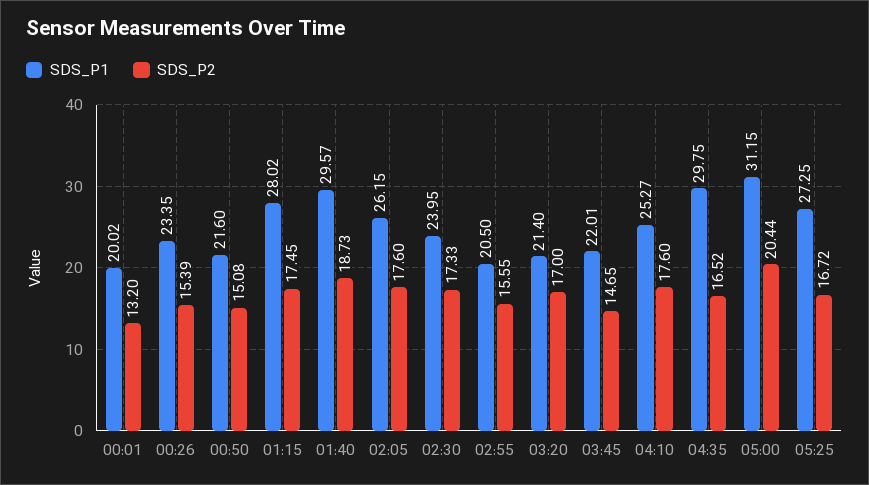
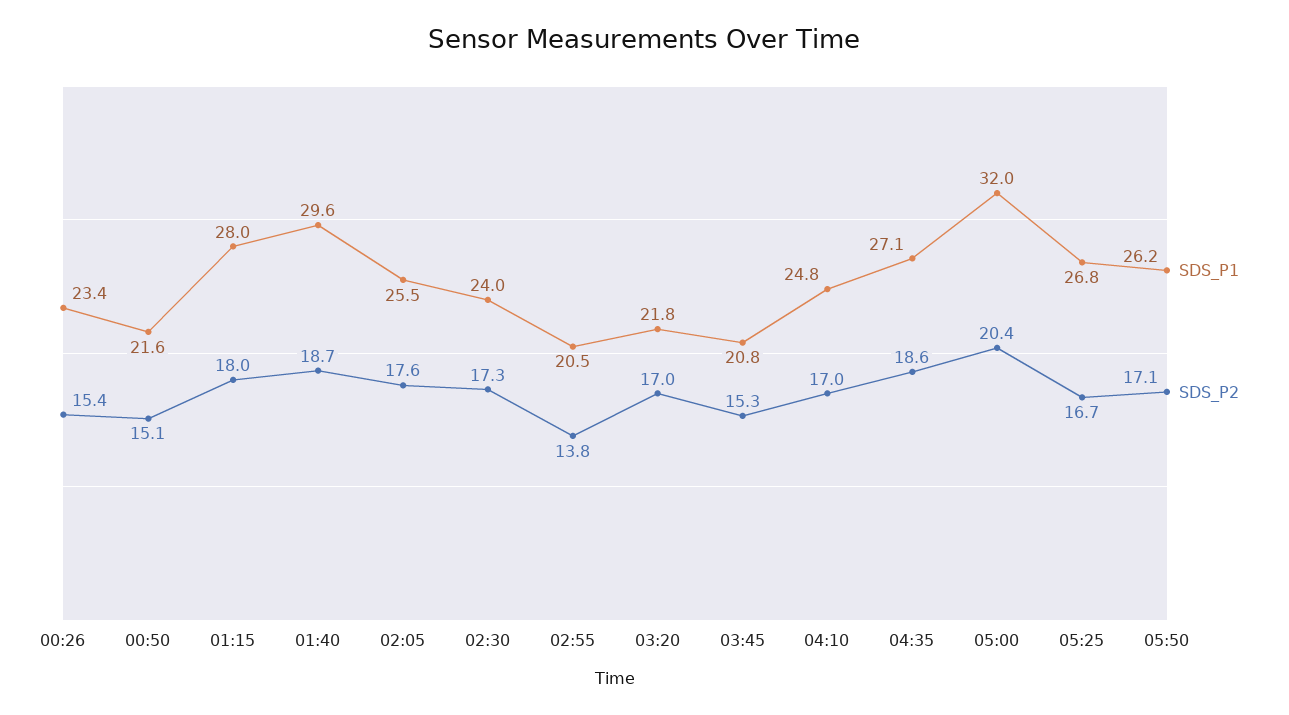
SDS_P1, 00:01: 20.02 -> none
SDS_P2, 00:01: 13.2 -> none
SDS_P2, 01:15: 17.45 -> 18
SDS_P1, 02:05: 26.15 -> 25.5
SDS_P2, 02:55: 15.55 -> 13.8
SDS_P1, 03:20: 21.4 -> 21.8
SDS_P1, 03:45: 22.01 -> 20.8
SDS_P2, 03:45: 14.65 -> 15.3
SDS_P1, 04:10: 25.27 -> 24.8
SDS_P2, 04:10: 17.6 -> 17
SDS_P1, 04:35: 29.75 -> 27.1
SDS_P2, 04:35: 16.52 -> 18.6
SDS_P1, 05:00: 31.15 -> 32
SDS_P1, 05:25: 27.25 -> 26.8
SDS_P1, 05:50: none -> 26.2
SDS_P2, 05:50: none -> 17.1

